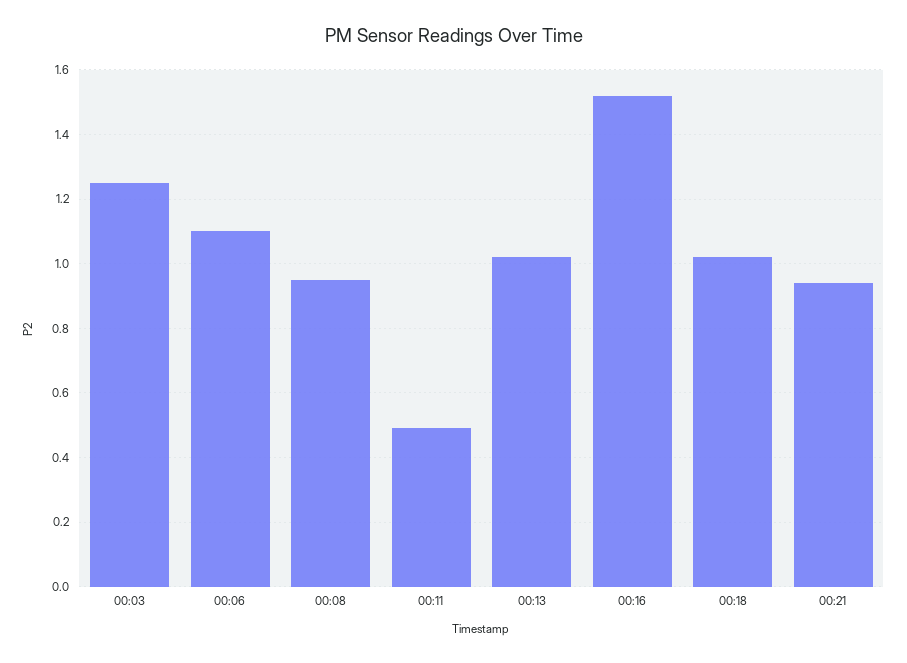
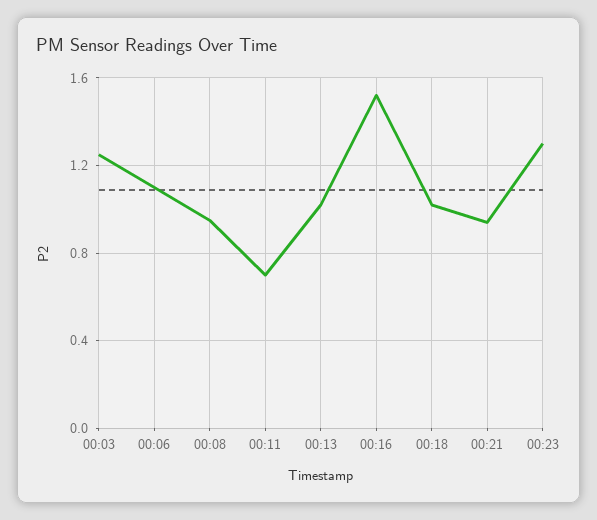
00:11: 0.5 -> 0.7
00:23: none -> 1.3

